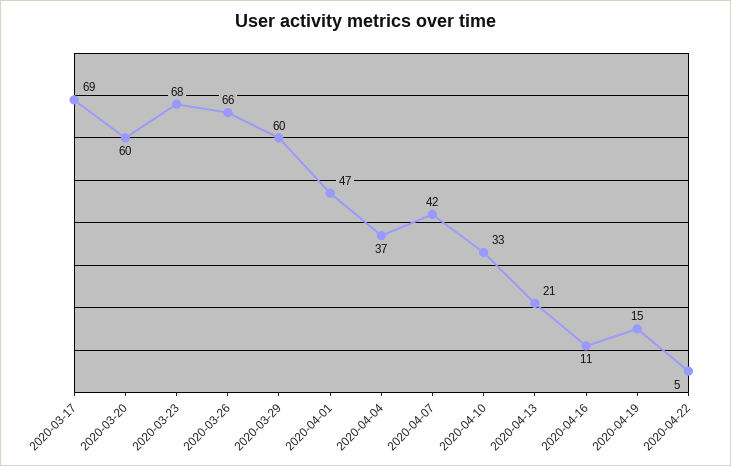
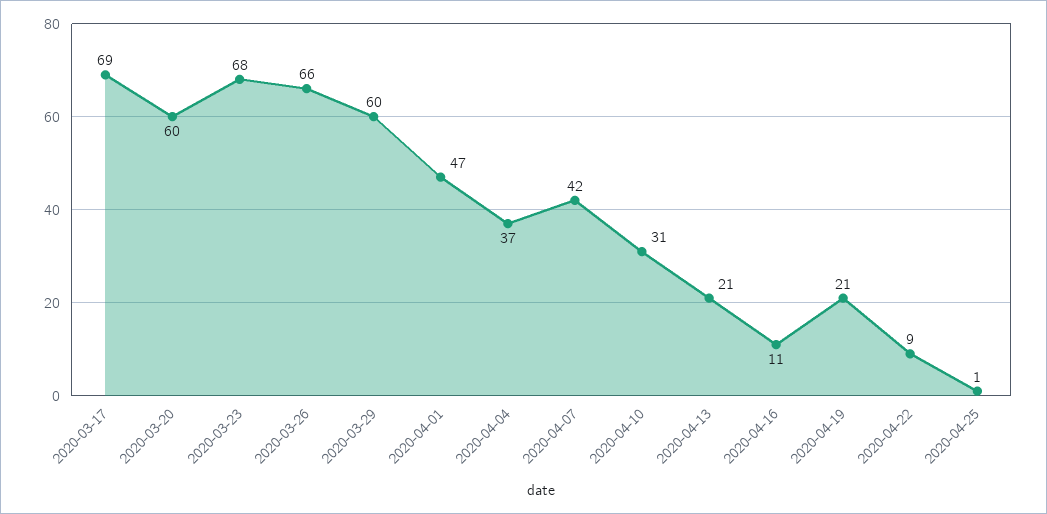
2020-04-10: 33 -> 31
2020-04-19: 15 -> 21
2020-04-22: 5 -> 9
2020-04-25: none -> 1

